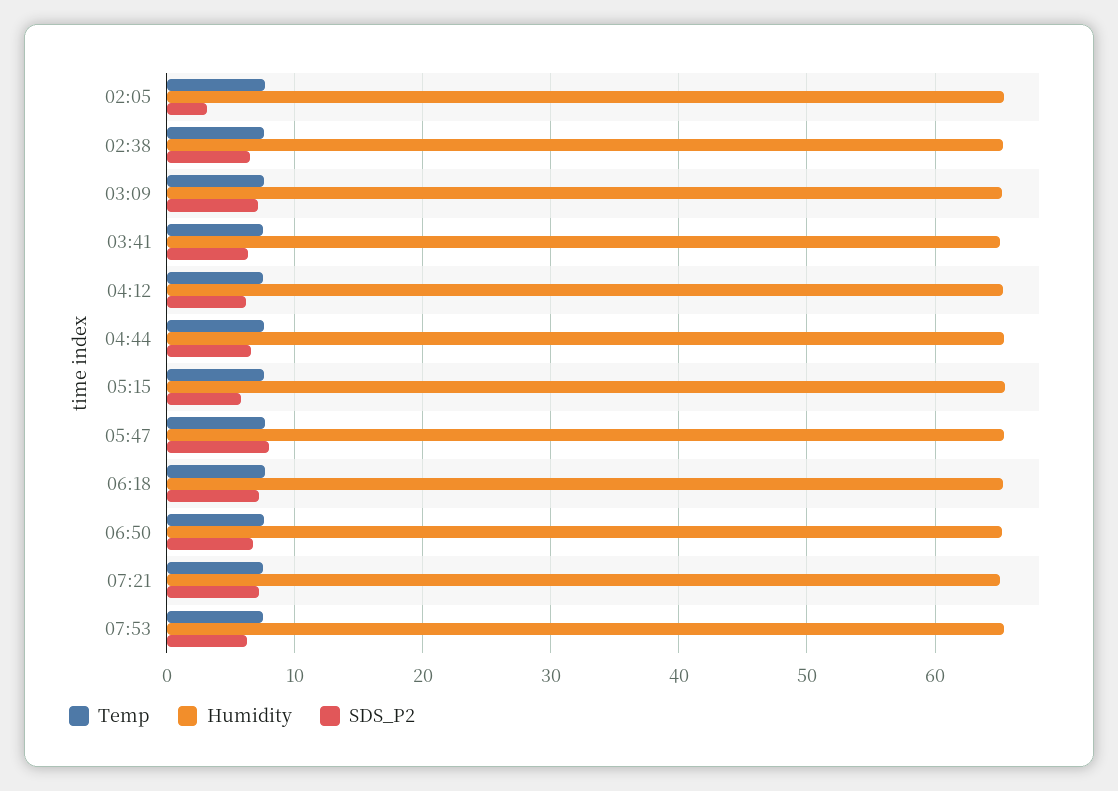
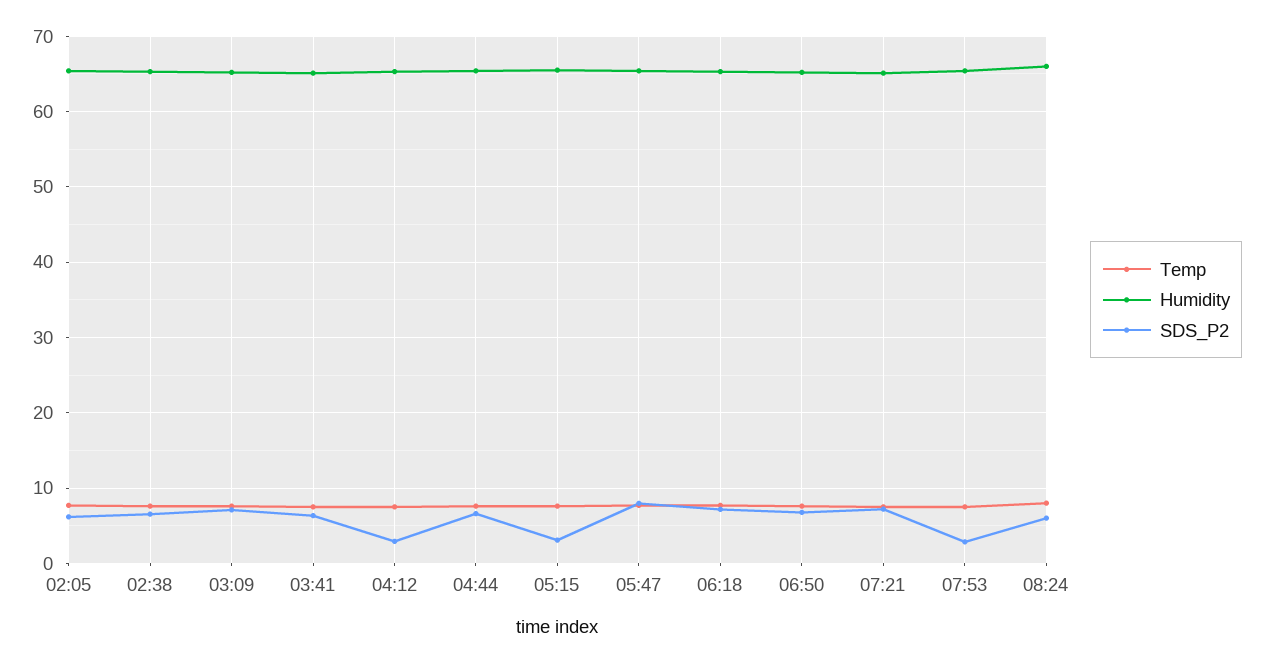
SDS_P2, 02:05: 3 -> 6
SDS_P2, 04:12: 6 -> 3
SDS_P2, 05:15: 6 -> 3
SDS_P2, 07:53: 6 -> 3
Temp, 08:24: none -> 8
Humidity, 08:24: none -> 66
SDS_P2, 08:24: none -> 6

